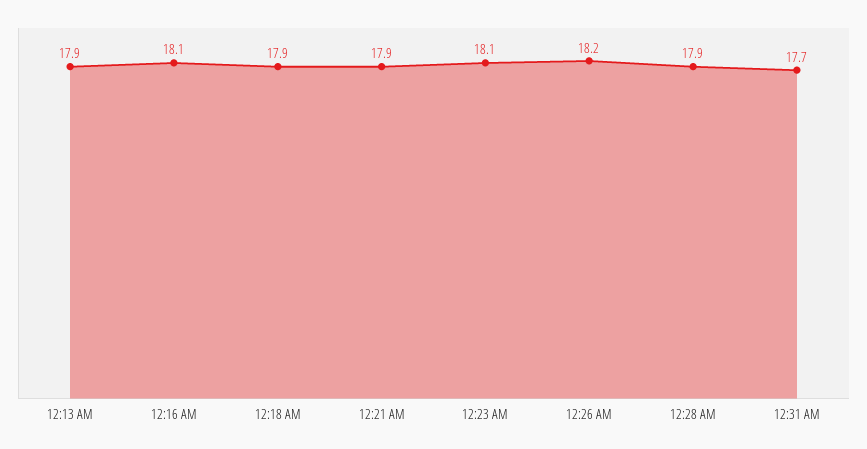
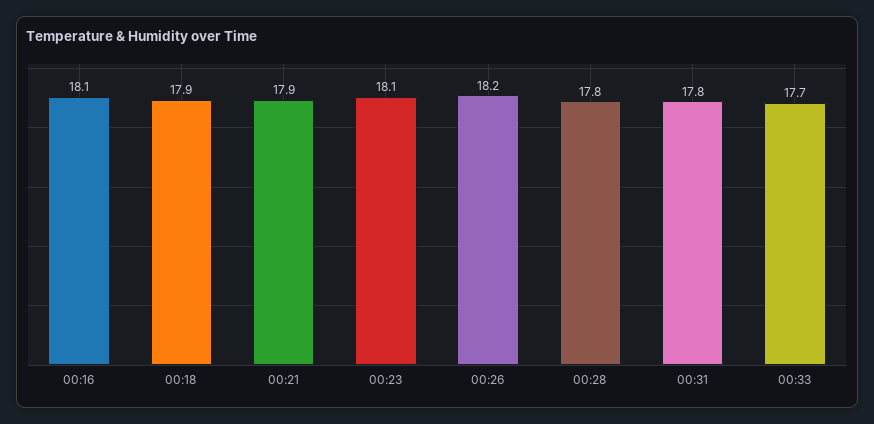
12:13 AM: 17.9 -> none
12:28 AM: 17.9 -> 17.8
12:31 AM: 17.7 -> 17.8
00:33: none -> 17.7

